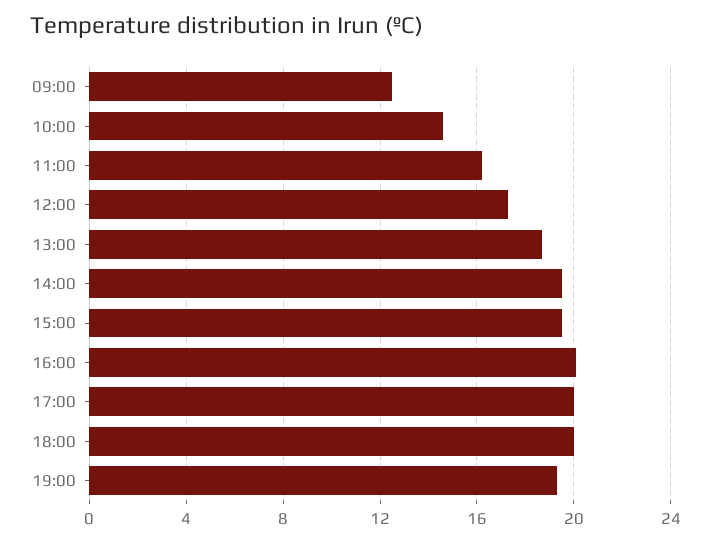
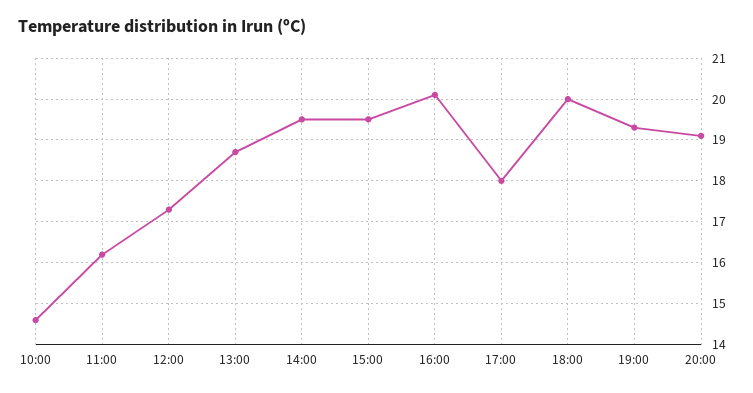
09:00: 12.5 -> none
17:00: 20 -> 18
20:00: none -> 19

